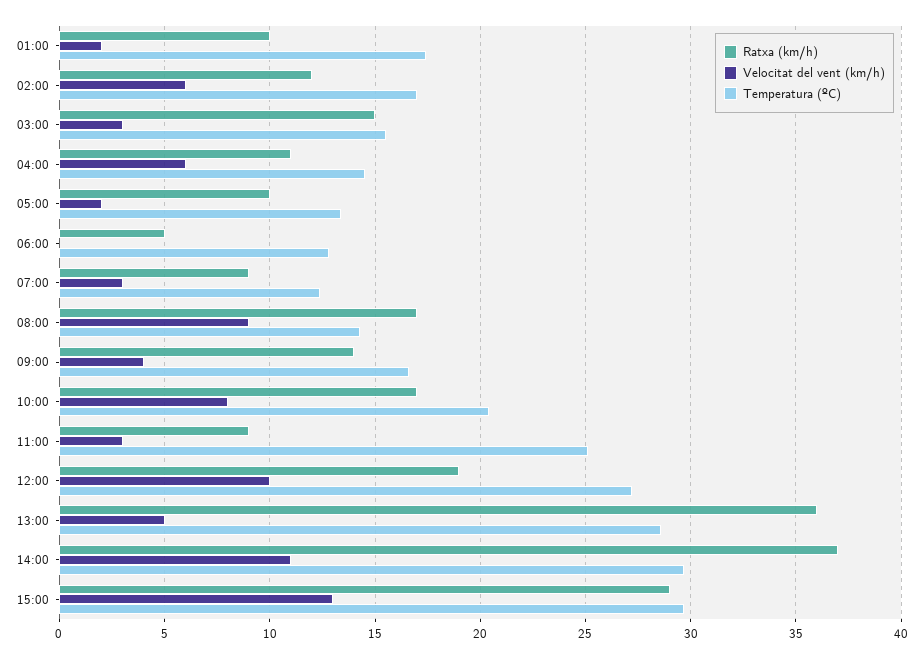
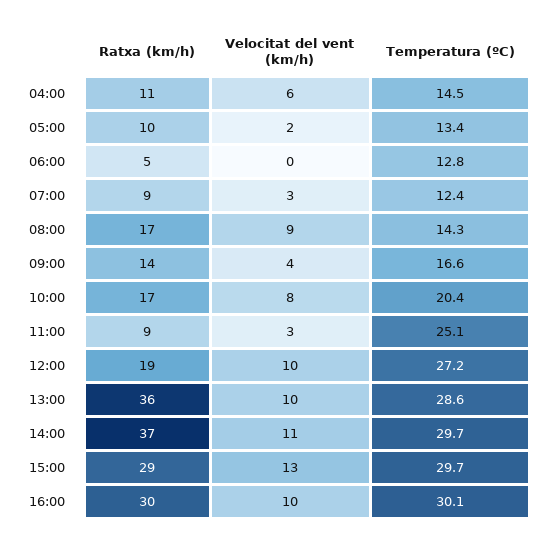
Ratxa (km/h), 01:00: 10 -> none
Velocitat del vent (km/h), 01:00: 2 -> none
Temperatura (ºC), 01:00: 17.5 -> none
Ratxa (km/h), 02:00: 12 -> none
Velocitat del vent (km/h), 02:00: 6 -> none
Temperatura (ºC), 02:00: 17 -> none
Ratxa (km/h), 03:00: 15 -> none
Velocitat del vent (km/h), 03:00: 3 -> none
Temperatura (ºC), 03:00: 15.5 -> none
Velocitat del vent (km/h), 13:00: 5 -> 10
Ratxa (km/h), 16:00: none -> 30
Velocitat del vent (km/h), 16:00: none -> 10
Temperatura (ºC), 16:00: none -> 30.1

